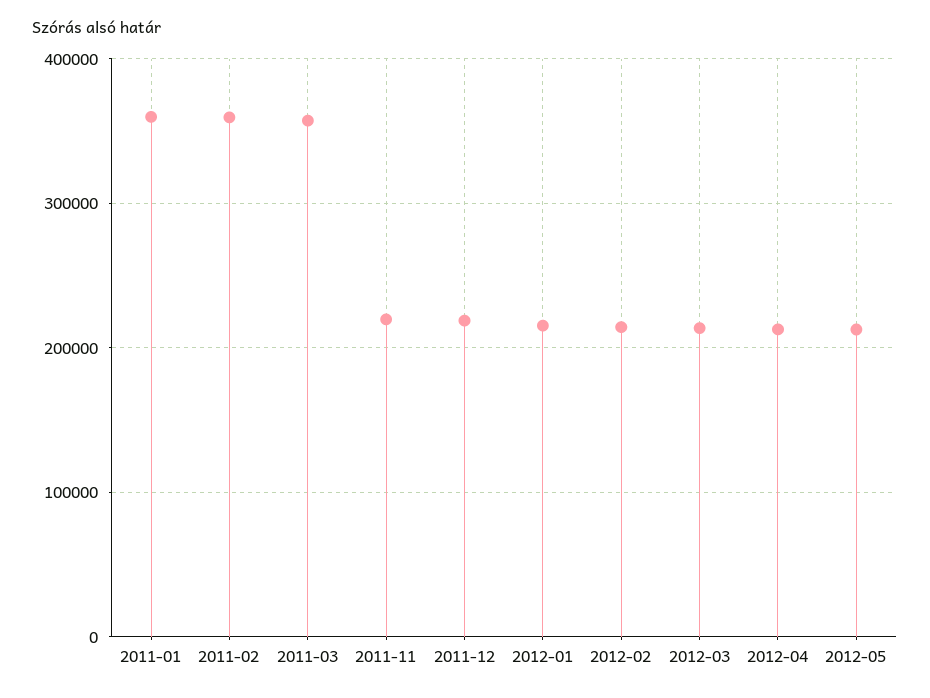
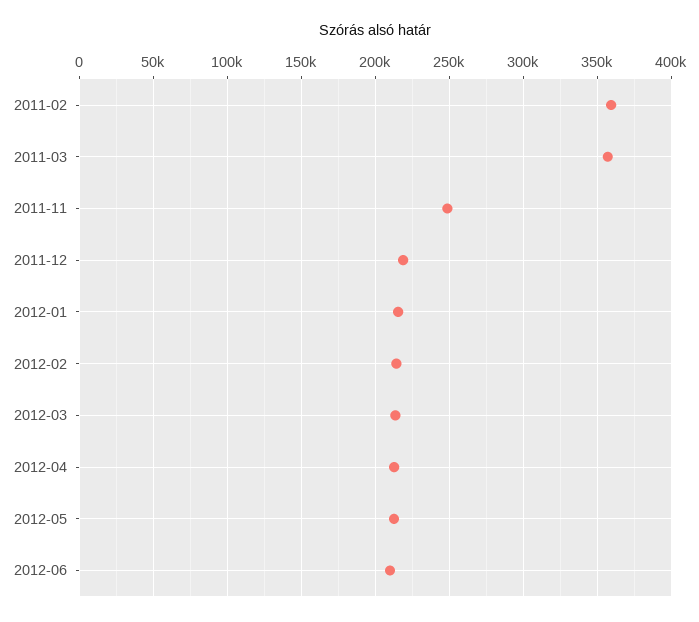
2011-01: 360000 -> none
2011-11: 220000 -> 250000
2012-06: none -> 210000

